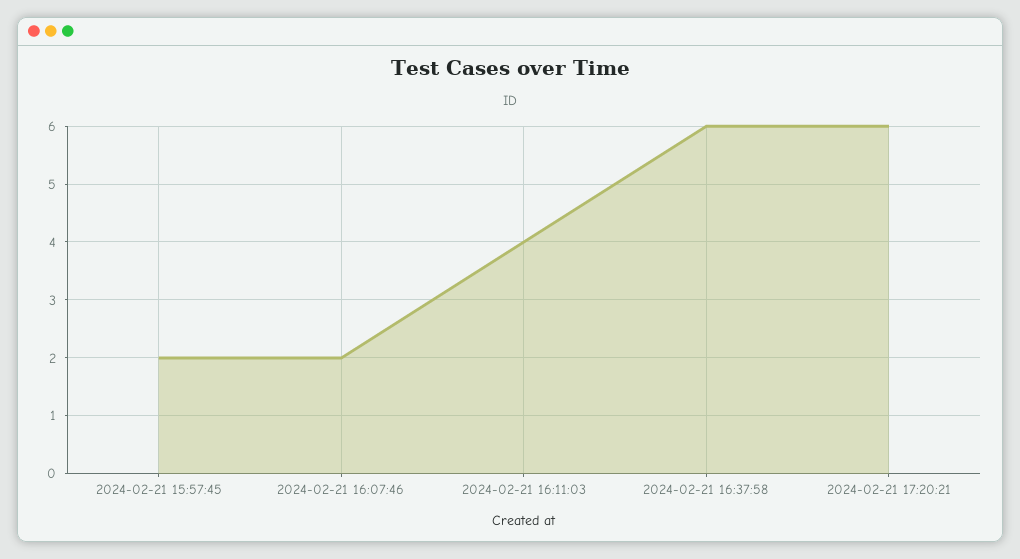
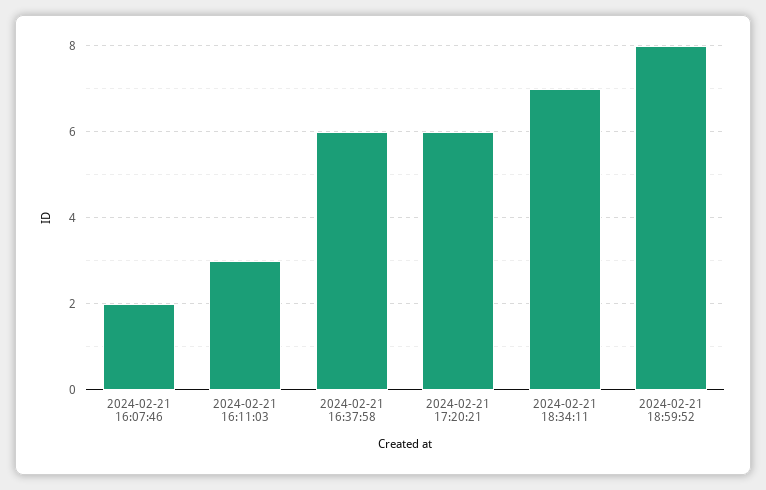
2024-02-21 15:57:45: 2 -> none
2024-02-21 16:11:03: 4 -> 3
2024-02-21 18:34:11: none -> 7
2024-02-21 18:59:52: none -> 8

